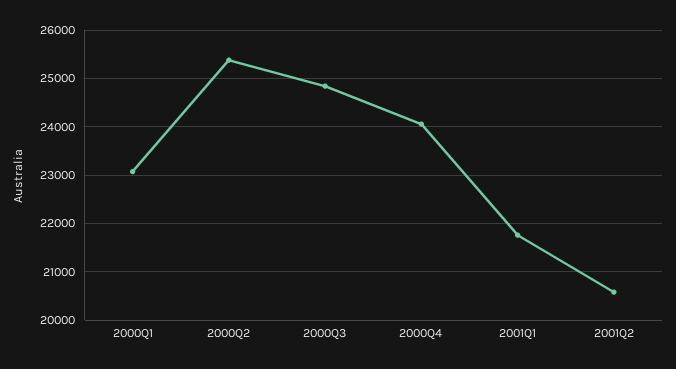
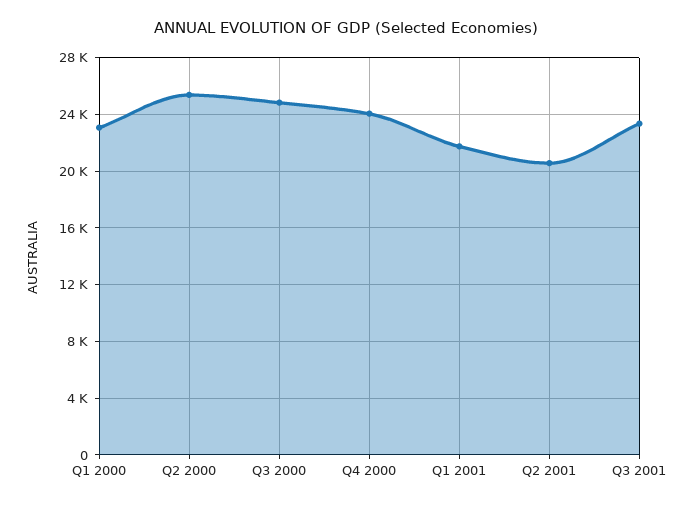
Q3 2001: none -> 23500

